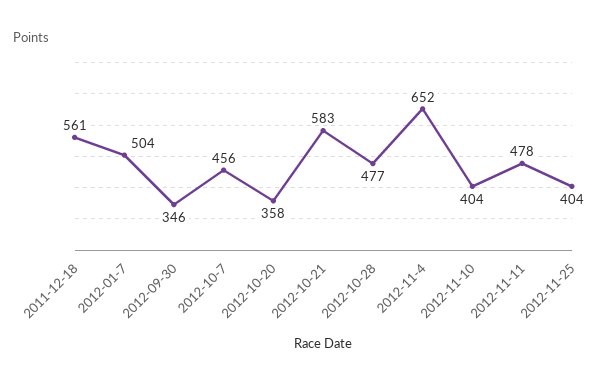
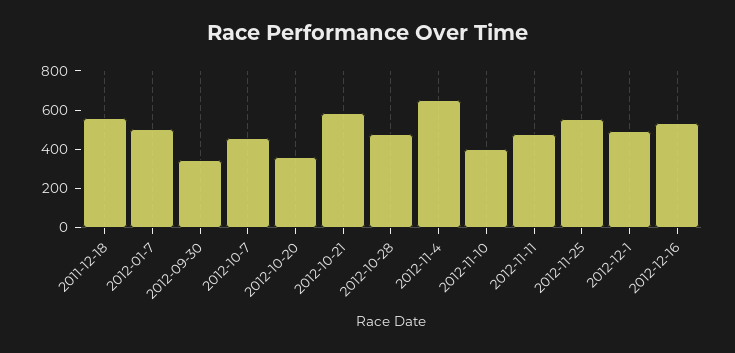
2012-11-25: 404 -> 550
2012-12-1: none -> 500
2012-12-16: none -> 550

